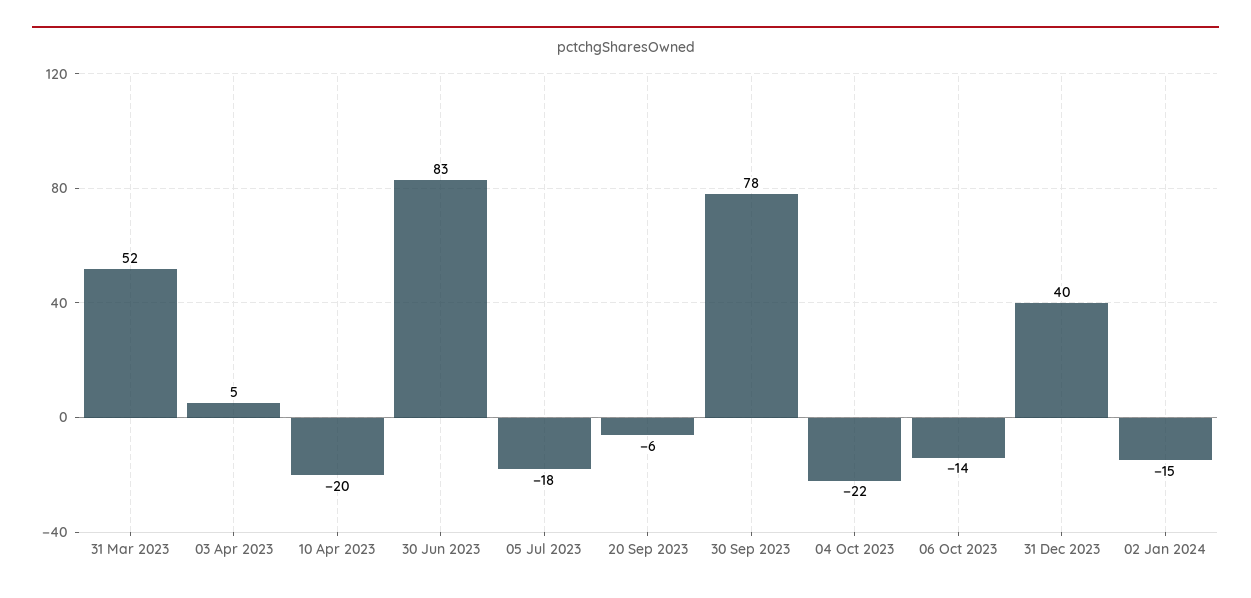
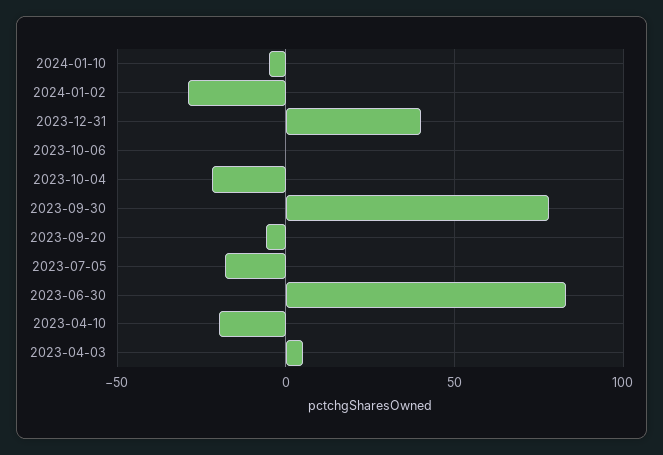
31 Mar 2023: 52 -> none
06 Oct 2023: -14 -> 0
02 Jan 2024: -15 -> -30
2024-01-10: none -> -5

